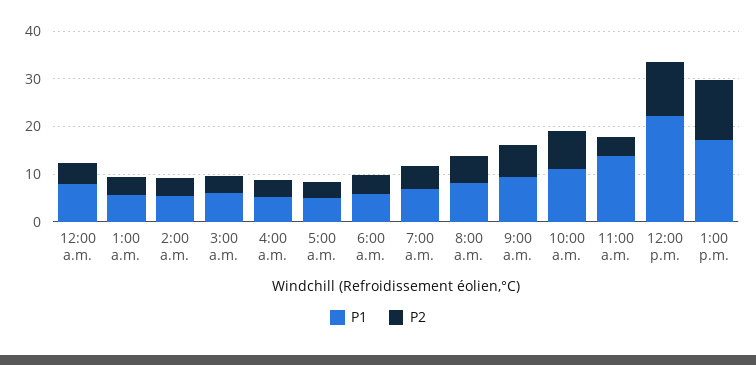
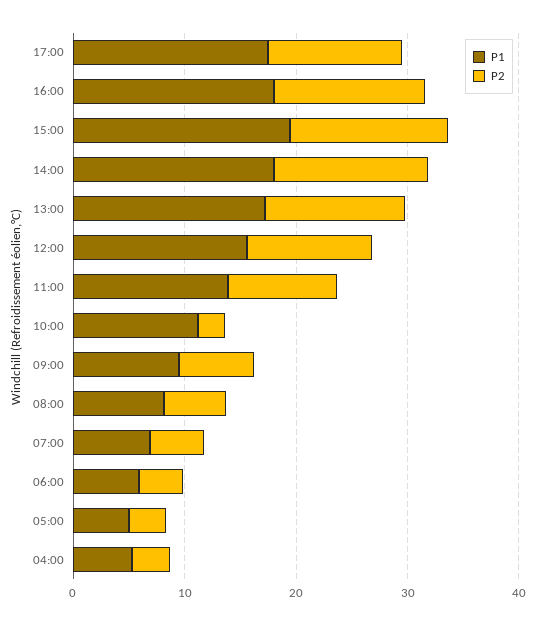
P1, 12:00 a.m.: 8 -> none
P2, 12:00 a.m.: 4 -> none
P1, 1:00 a.m.: 6 -> none
P2, 1:00 a.m.: 4 -> none
P1, 2:00 a.m.: 6 -> none
P2, 2:00 a.m.: 4 -> none
P1, 3:00 a.m.: 6 -> none
P2, 3:00 a.m.: 4 -> none
P2, 10:00 a.m.: 8 -> 2
P2, 11:00 a.m.: 4 -> 10
P1, 12:00 p.m.: 22 -> 16
P1, 17:00: none -> 18
P2, 17:00: none -> 12
P1, 16:00: none -> 18
P2, 16:00: none -> 14
P1, 15:00: none -> 20
P2, 15:00: none -> 14
P1, 14:00: none -> 18
P2, 14:00: none -> 14

